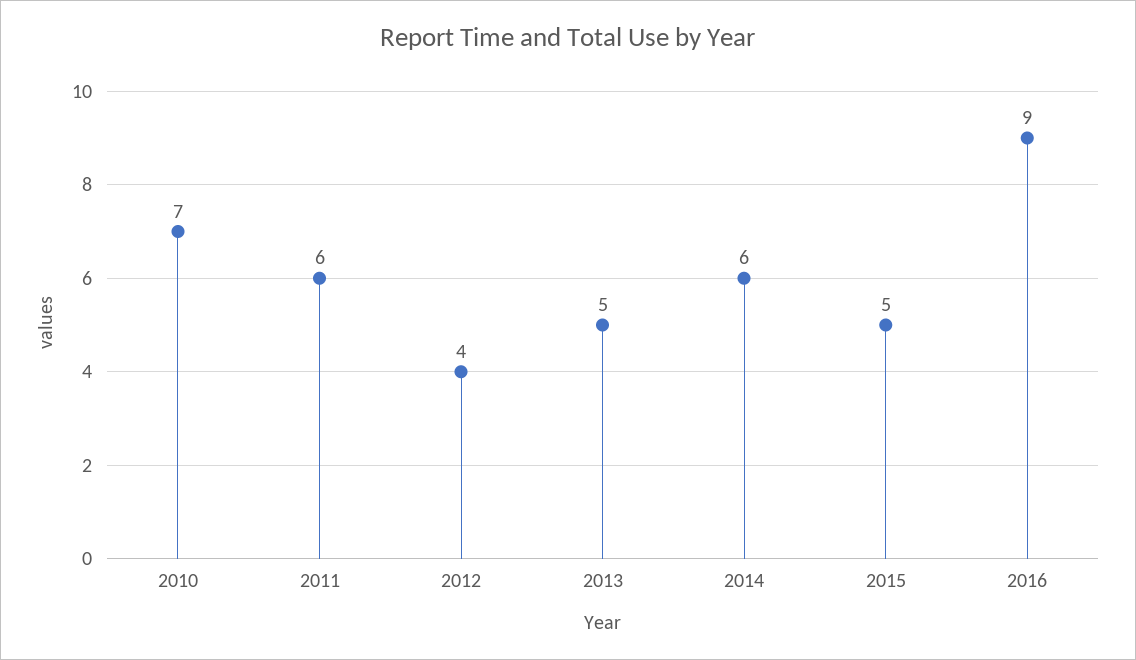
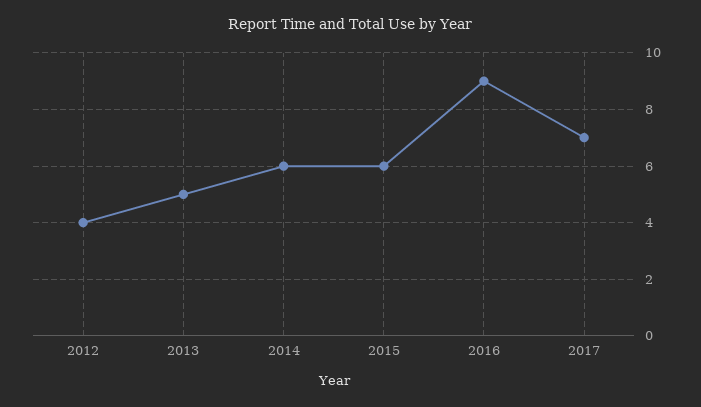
2010: 7 -> none
2011: 6 -> none
2015: 5 -> 6
2017: none -> 7

